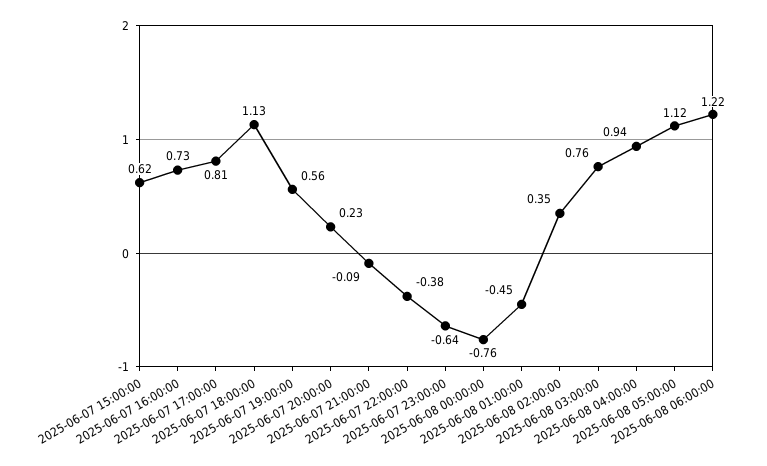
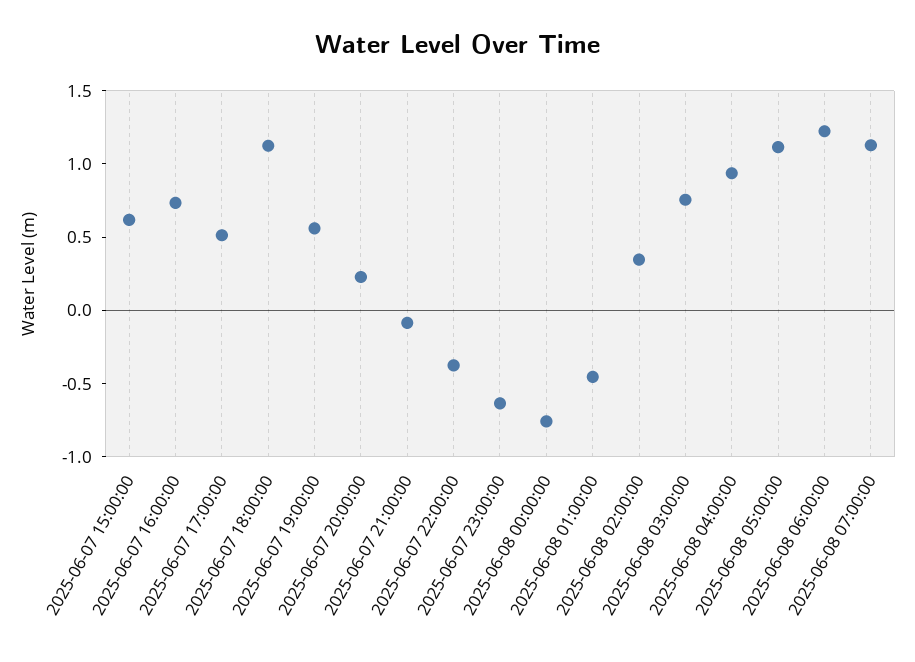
2025-06-07 17:00:00: 0.81 -> 0.5
2025-06-08 07:00:00: none -> 1.1

